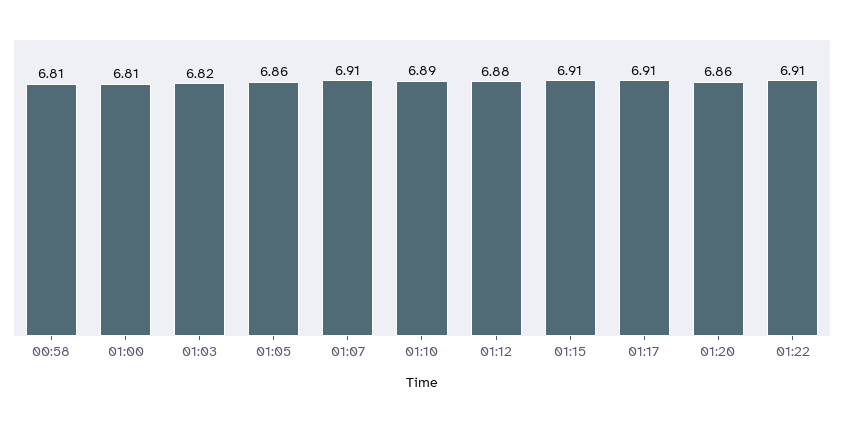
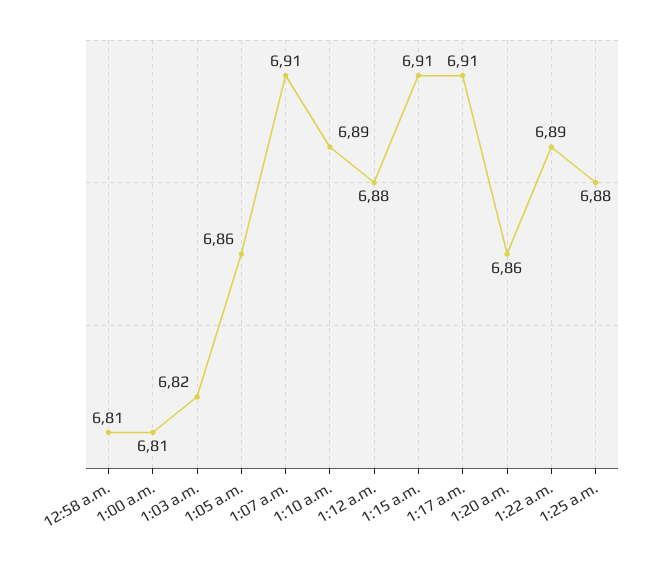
01:22: 6.91 -> 6.89
1:25 a.m.: none -> 6.88

